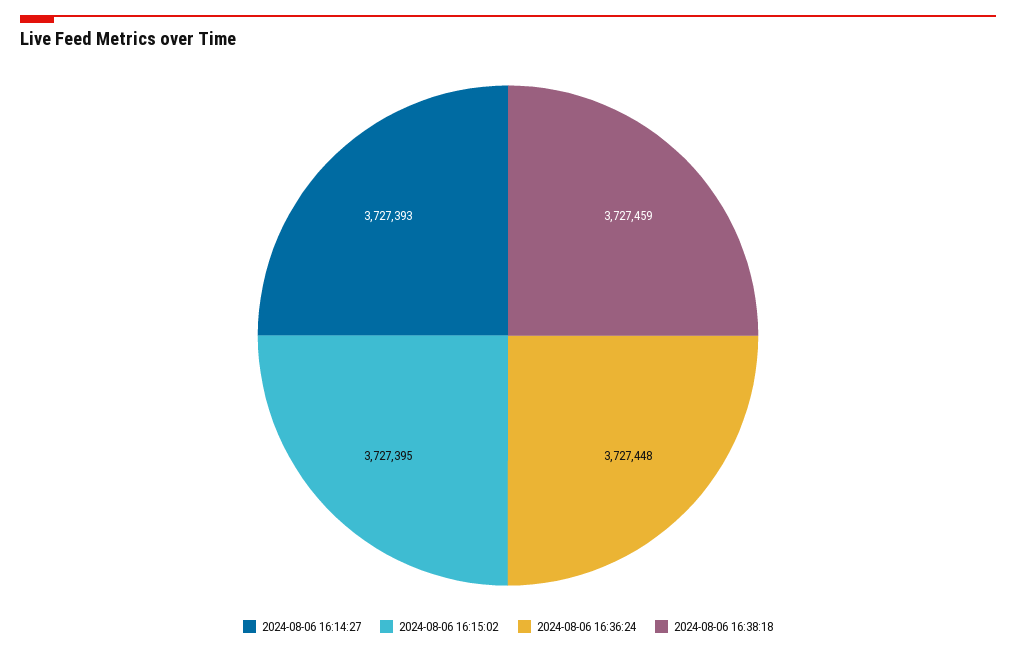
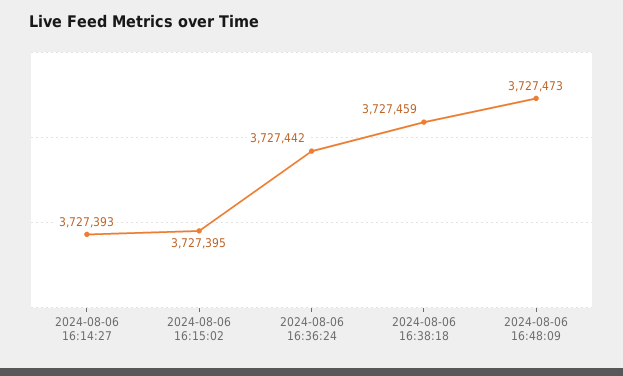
2024-08-06 16:36:24: 3727448 -> 3727442
2024-08-06 16:48:09: none -> 3727473

